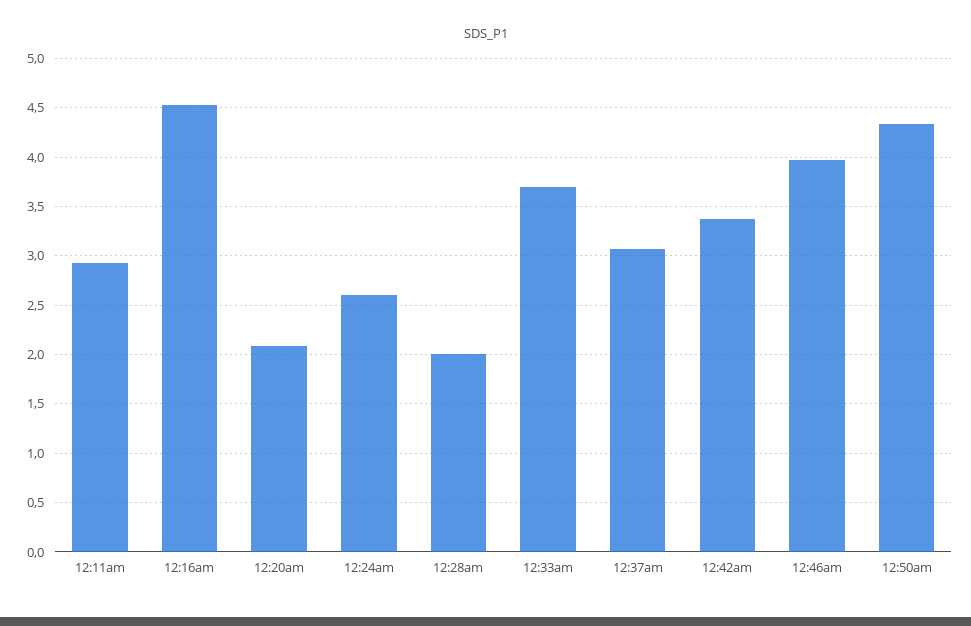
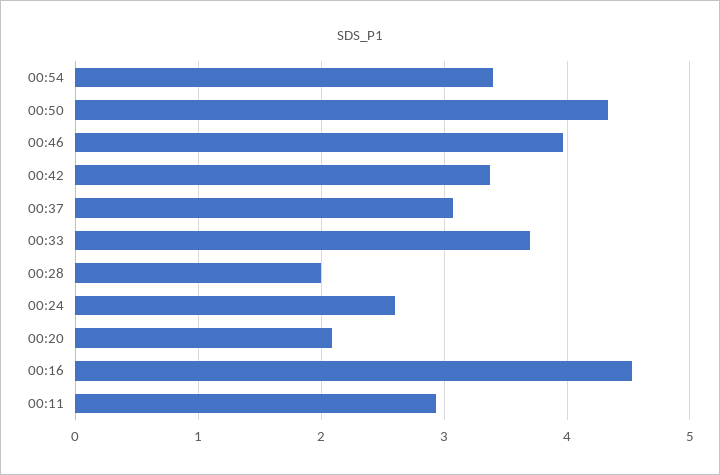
00:54: none -> 3.4

